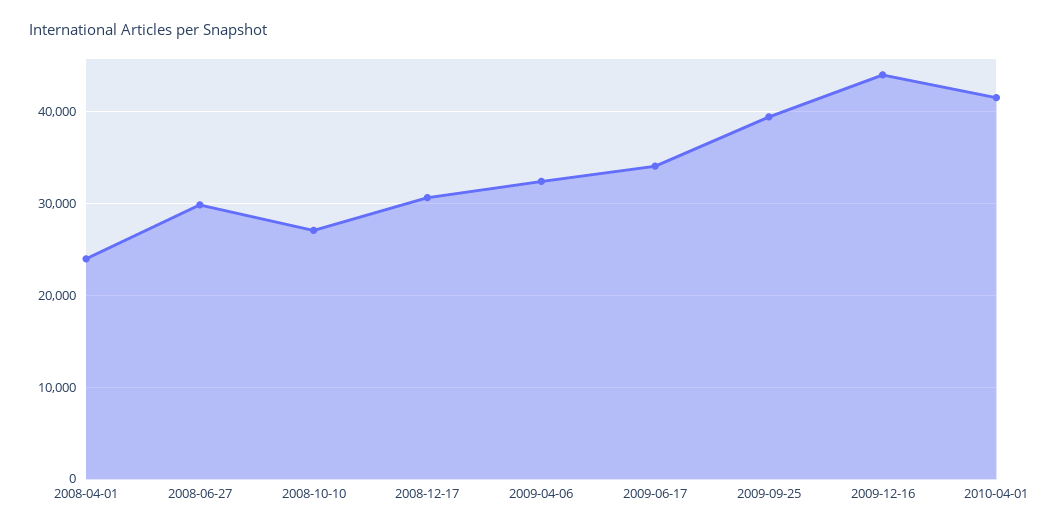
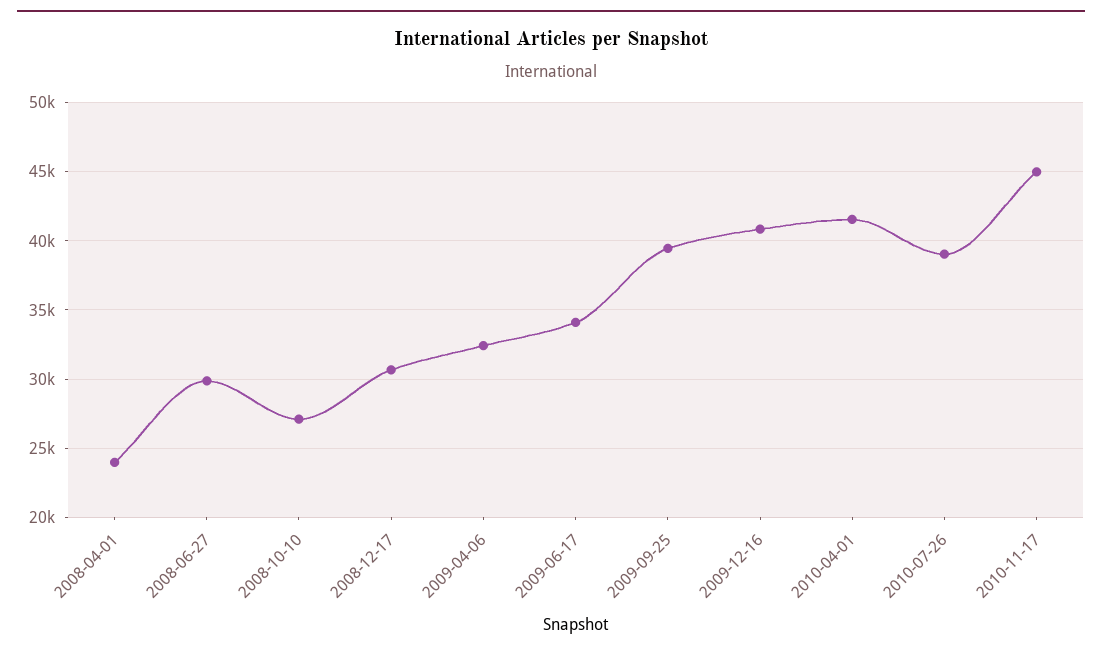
2009-12-16: 44000 -> 41000
2010-07-26: none -> 39000
2010-11-17: none -> 45000

